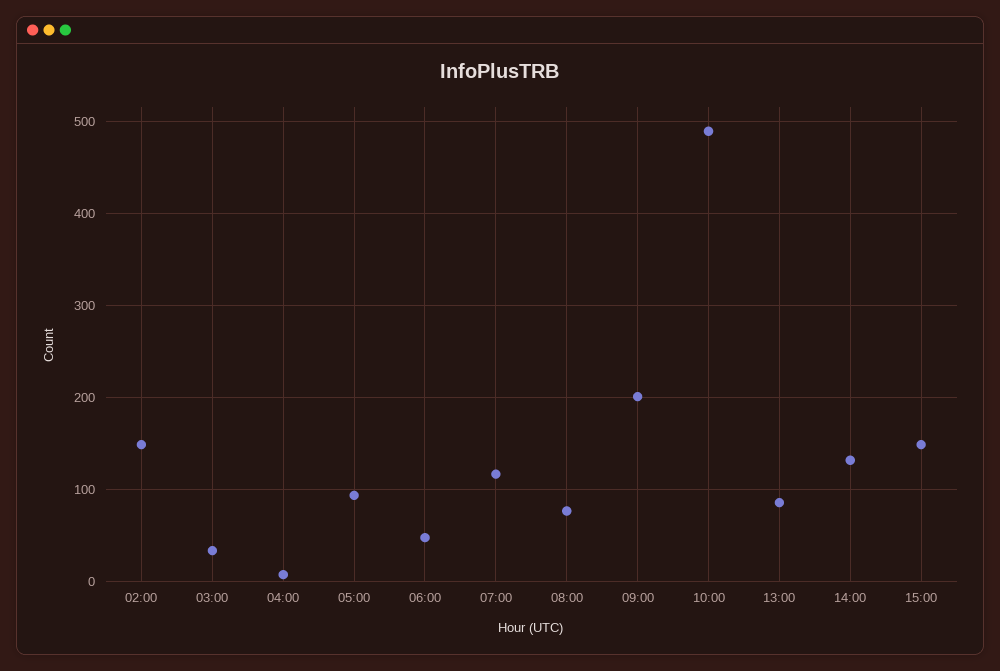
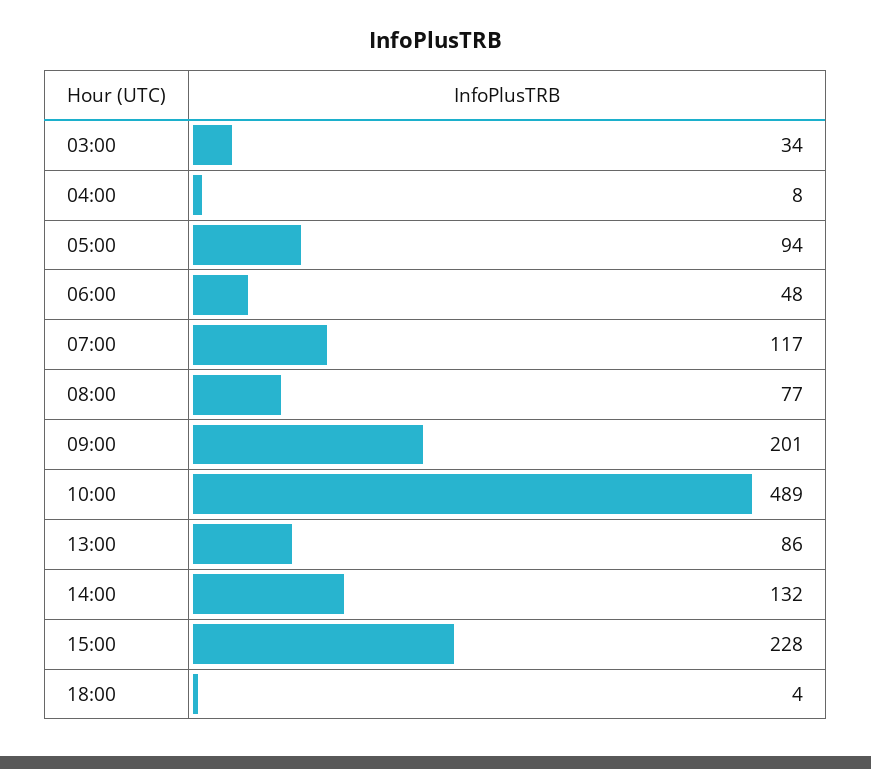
02:00: 150 -> none
15:00: 150 -> 228
18:00: none -> 4

